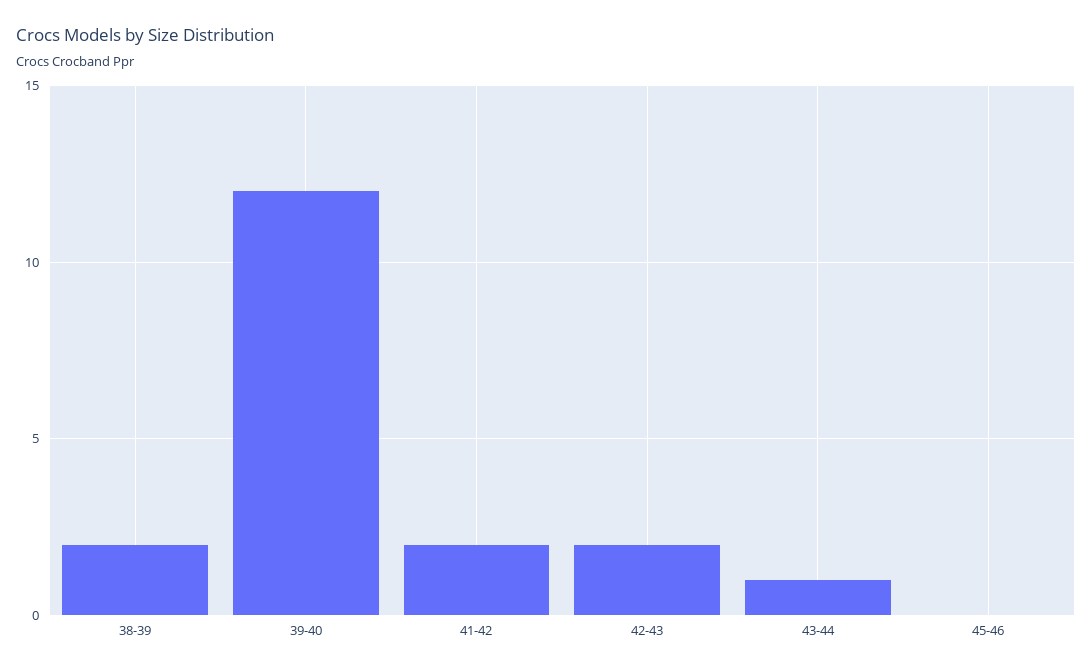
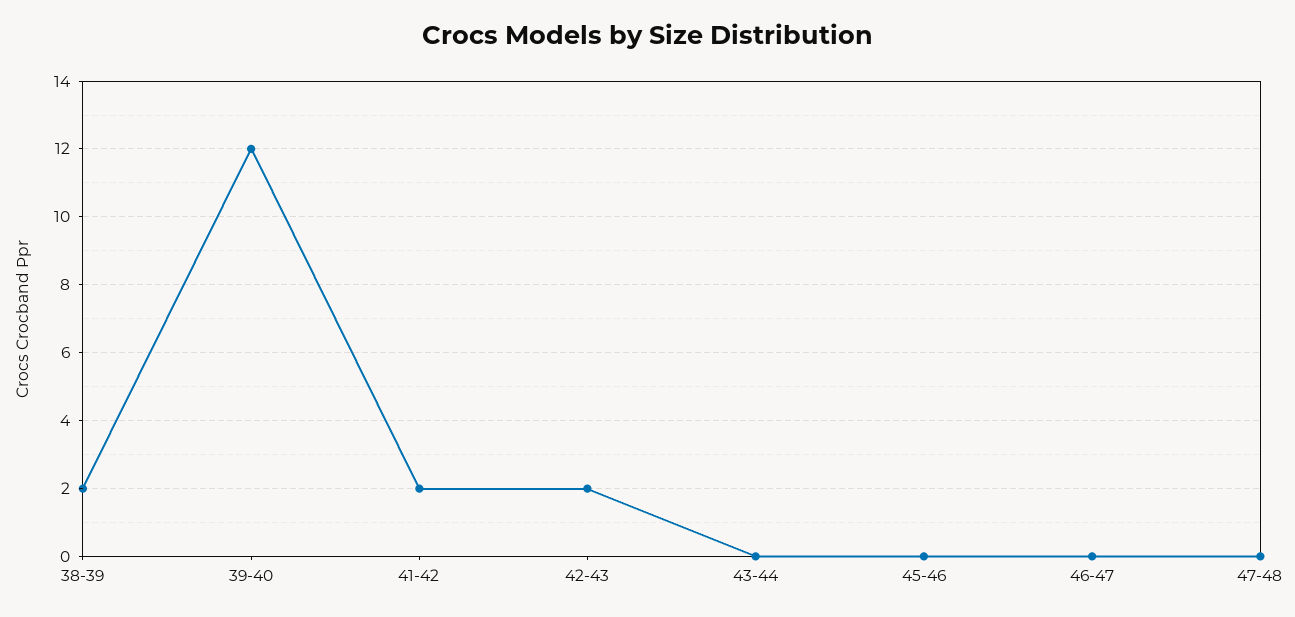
43-44: 1 -> 0
46-47: none -> 0
47-48: none -> 0

